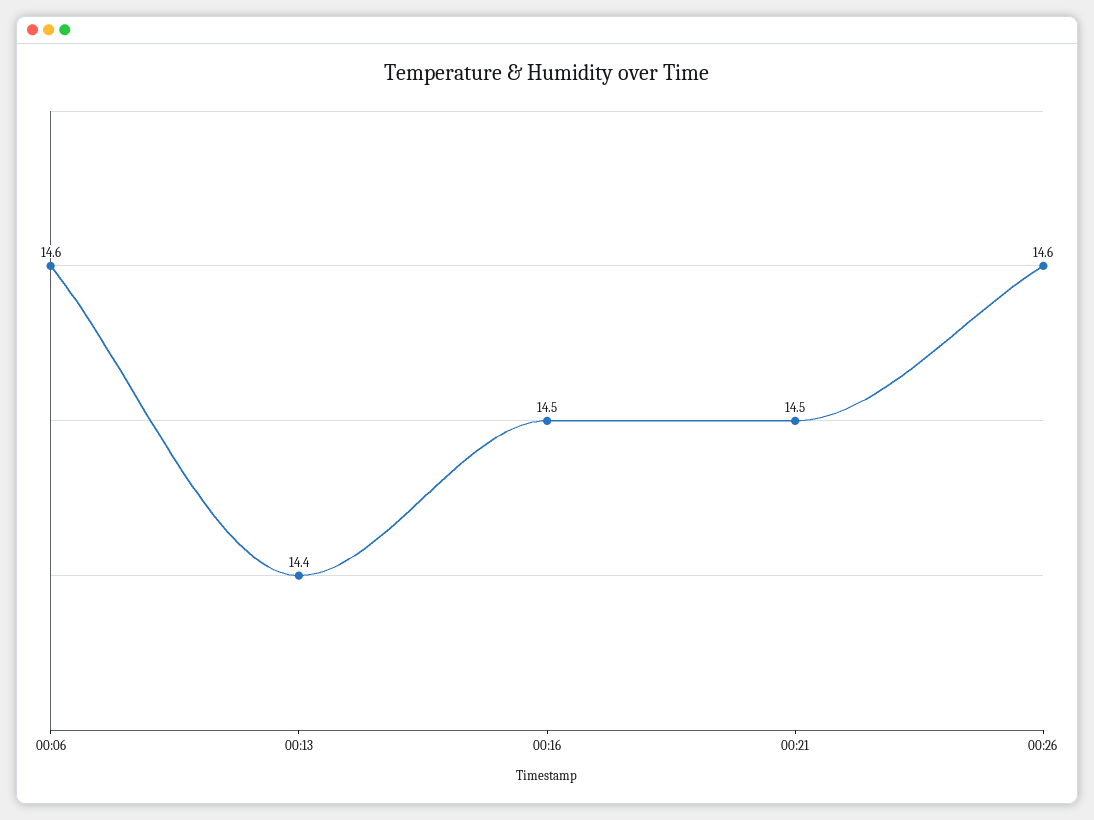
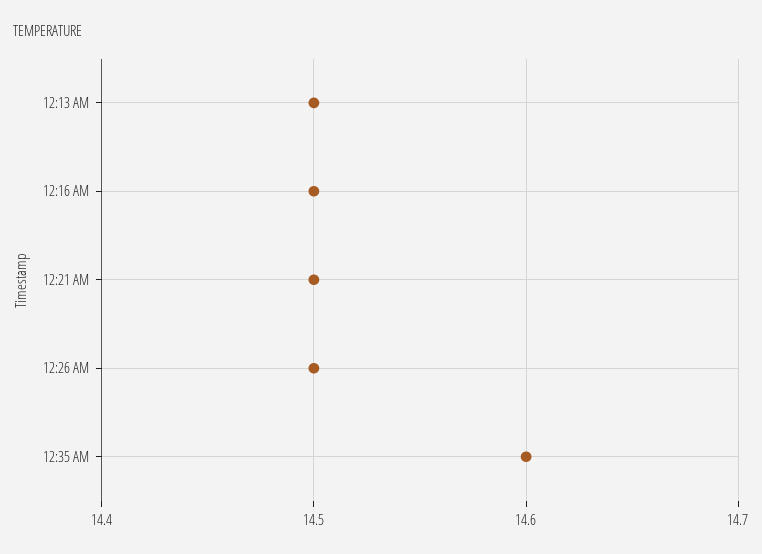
00:06: 14.6 -> none
00:13: 14.4 -> 14.5
00:26: 14.6 -> 14.5
12:35 AM: none -> 14.6

